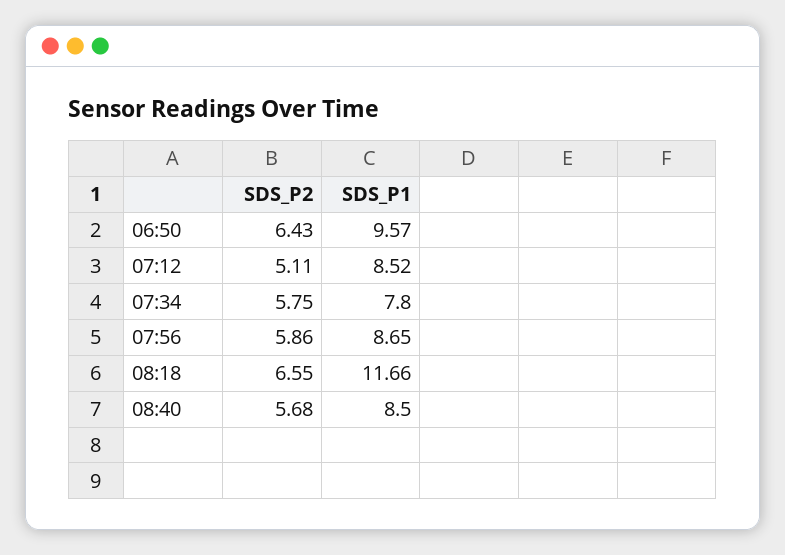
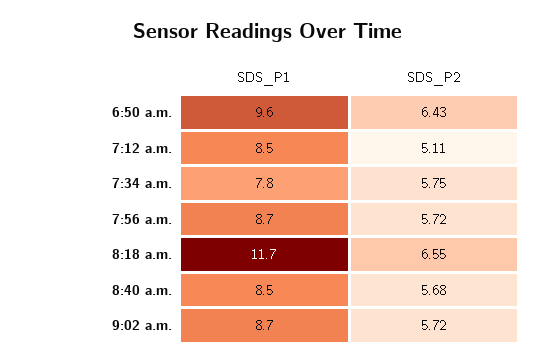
SDS_P2, 07:56: 5.86 -> 5.72
SDS_P1, 9:02 a.m.: none -> 8.7
SDS_P2, 9:02 a.m.: none -> 5.72

